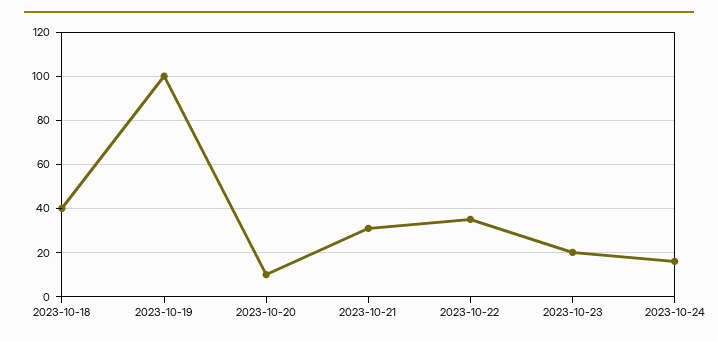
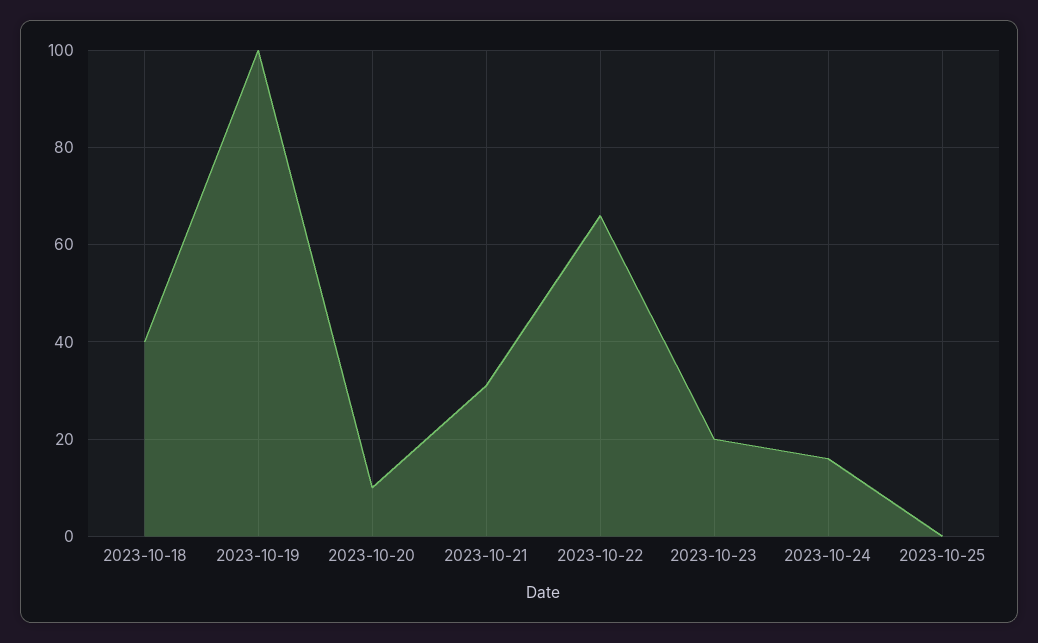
2023-10-22: 35 -> 65
2023-10-25: none -> 0

